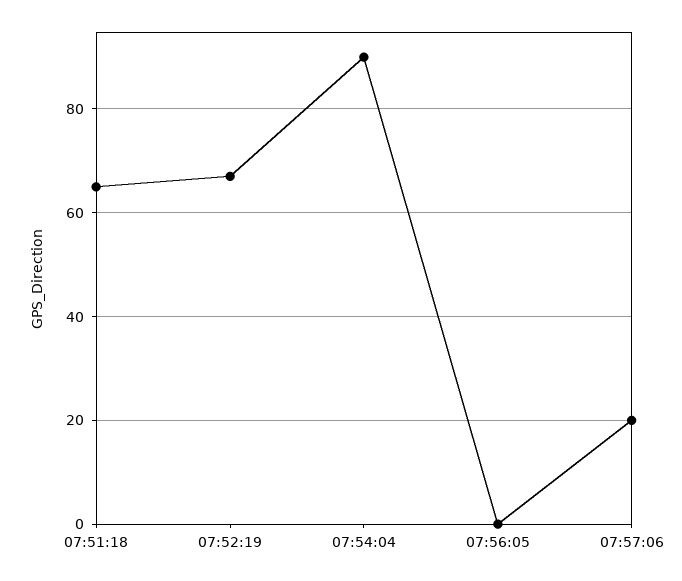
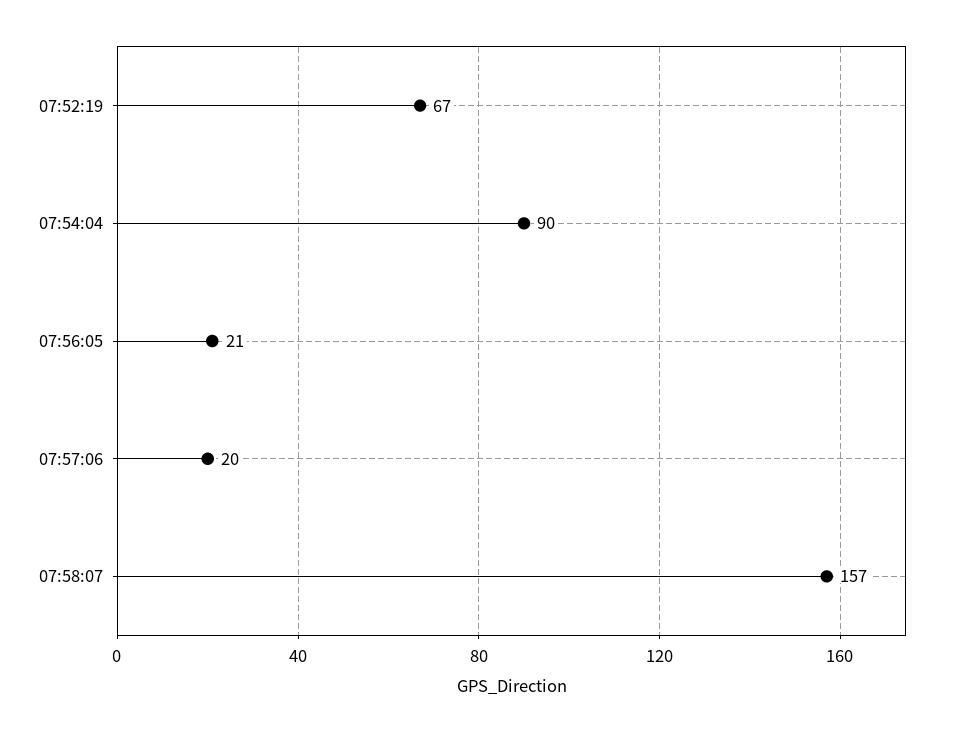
07:51:18: 65 -> none
07:56:05: 0 -> 21
07:58:07: none -> 157

